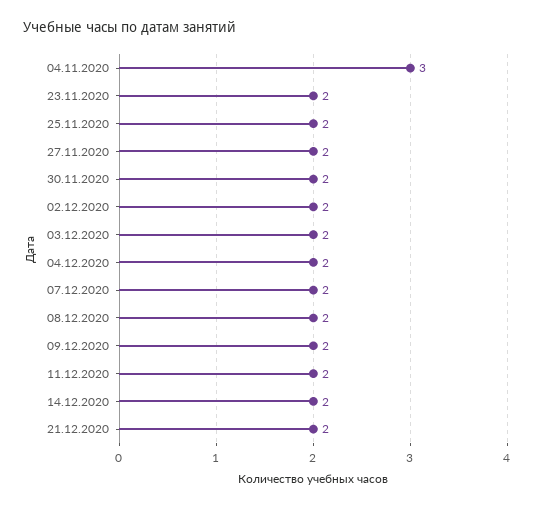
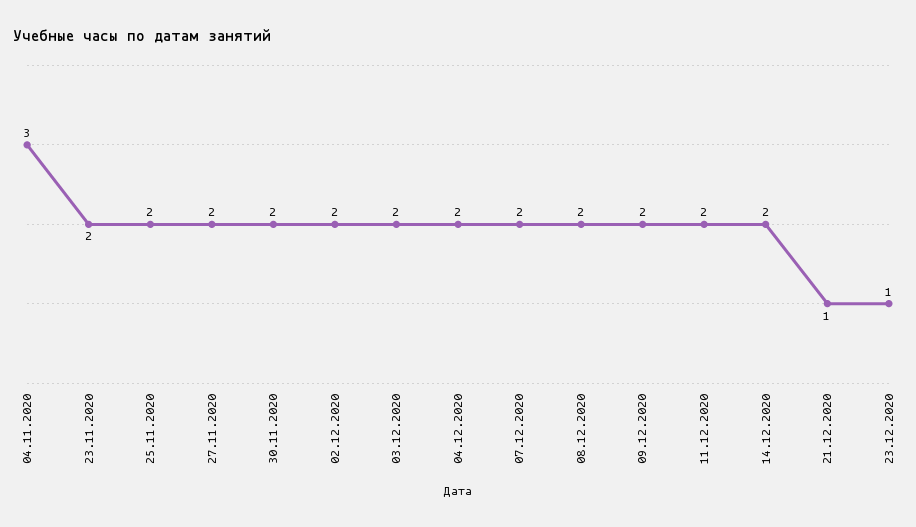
21.12.2020: 2 -> 1
23.12.2020: none -> 1

